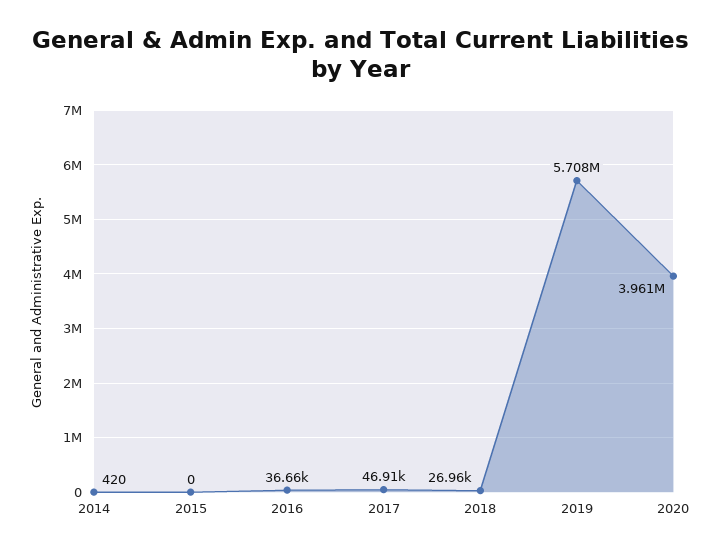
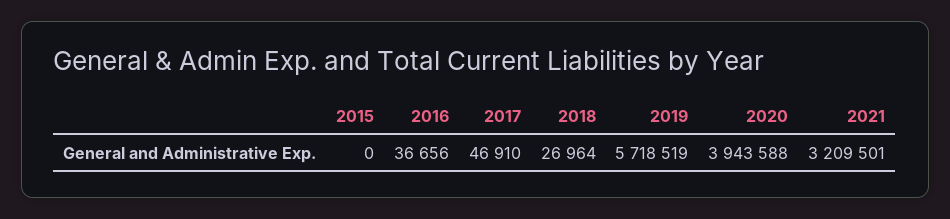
2014: 420 -> none
2019: 5708000 -> 5718519
2020: 3961000 -> 3943588
2021: none -> 3209501

